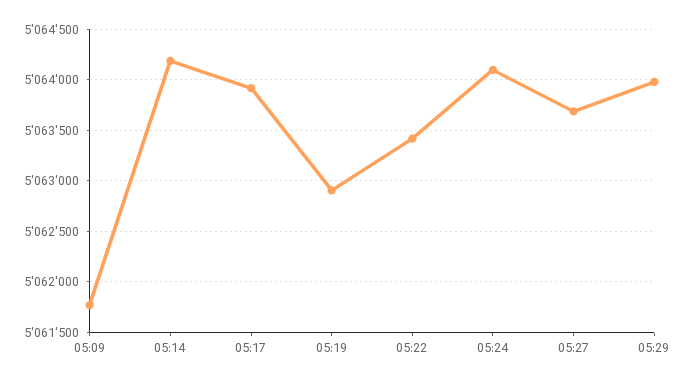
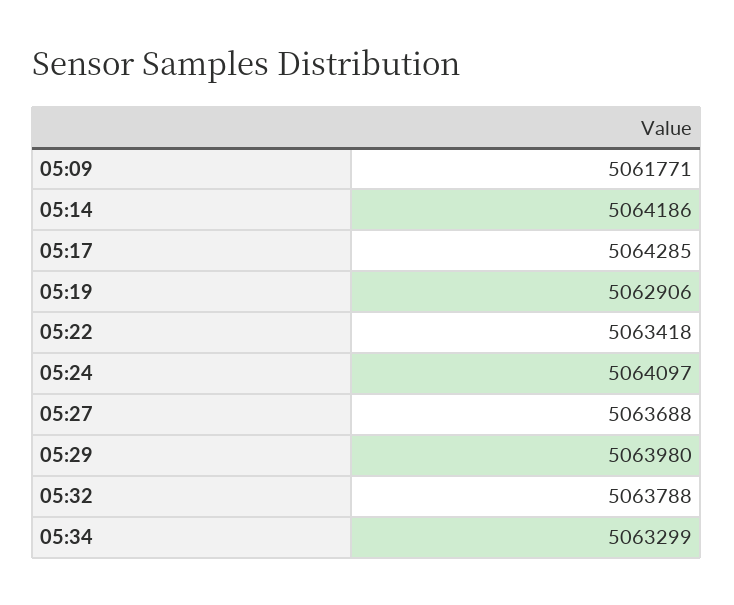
05:17: 5063900 -> 5064285
05:32: none -> 5063788
05:34: none -> 5063299

